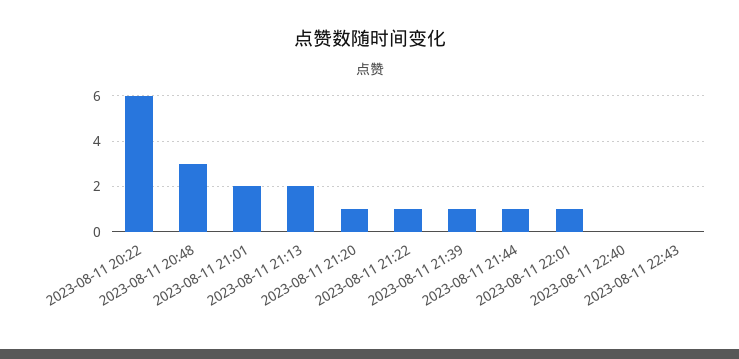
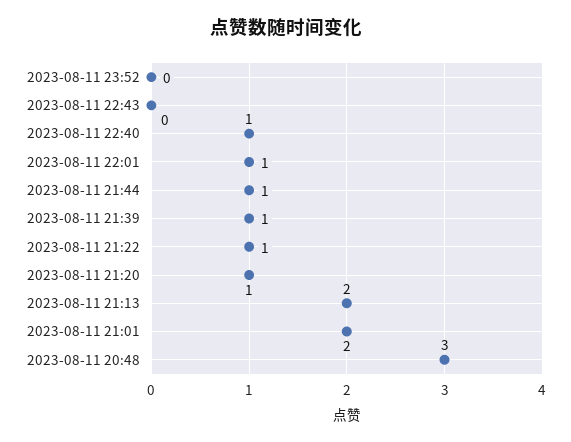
2023-08-11 20:22: 6 -> none
2023-08-11 22:40: 0 -> 1
2023-08-11 23:52: none -> 0

